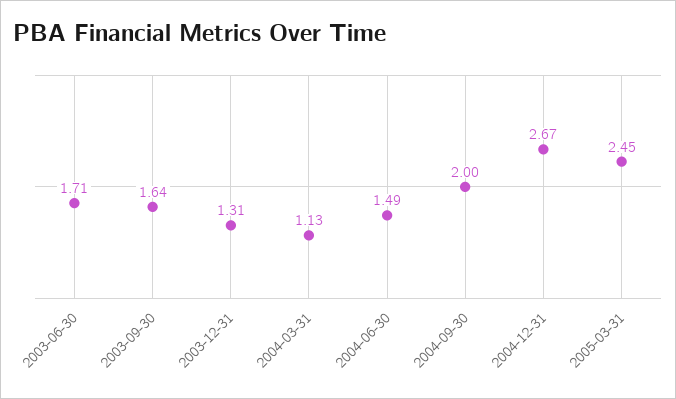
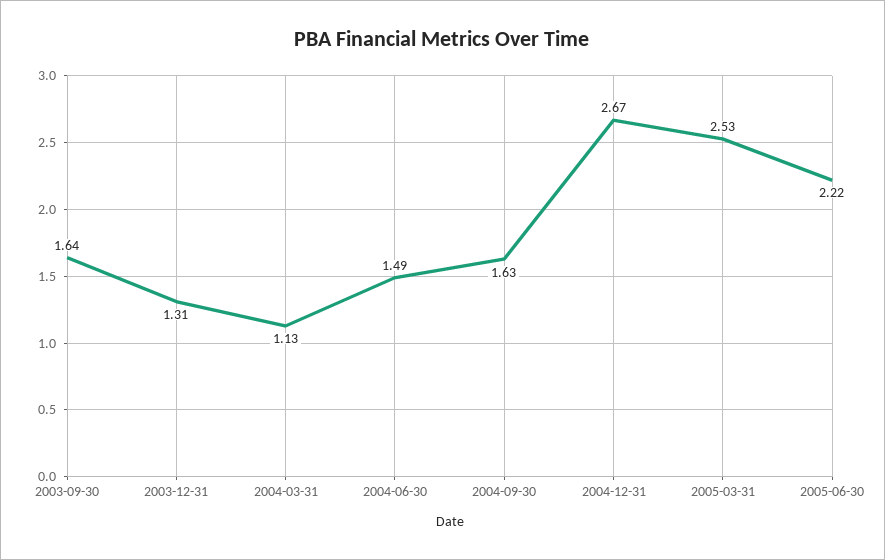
2003-06-30: 1.71 -> none
2004-09-30: 2 -> 1.63
2005-03-31: 2.45 -> 2.53
2005-06-30: none -> 2.22

